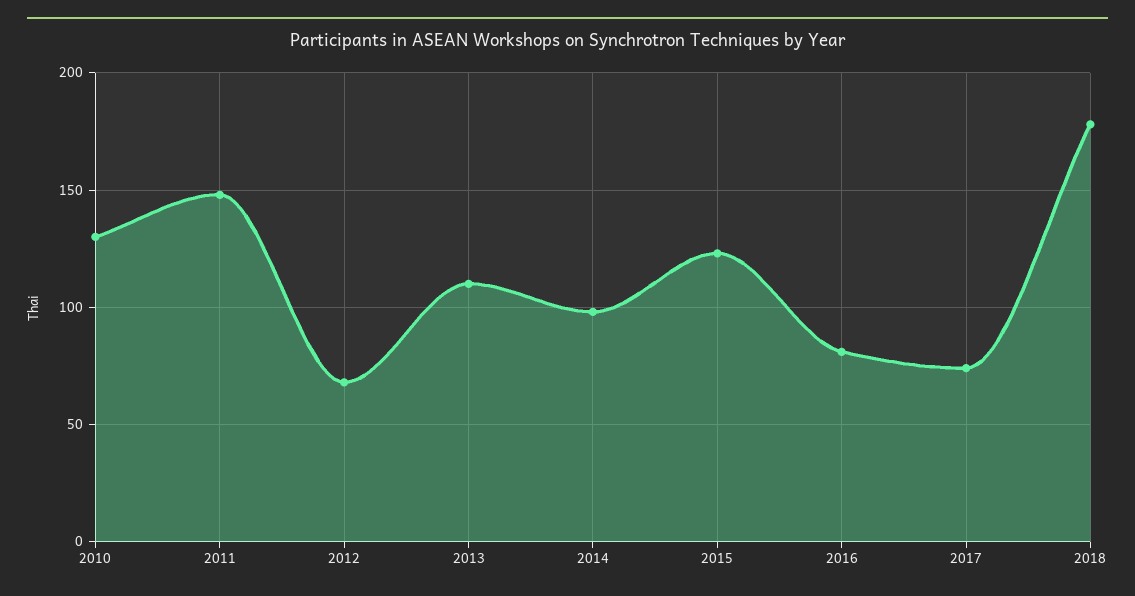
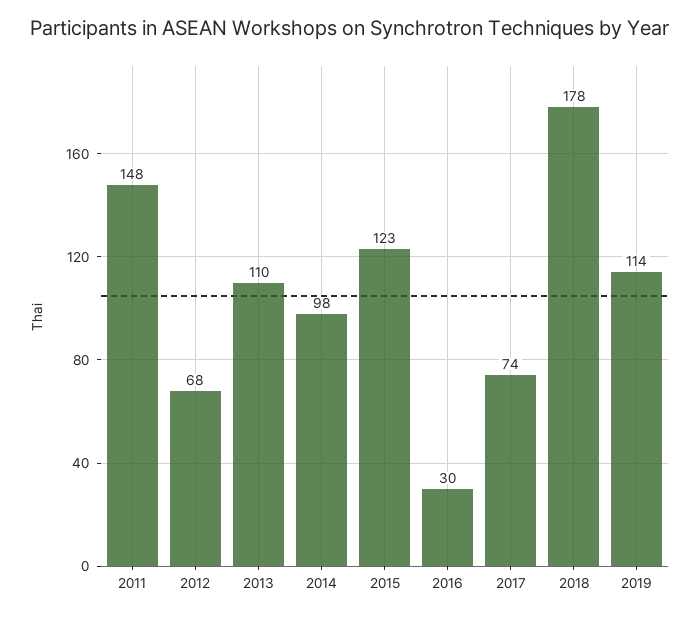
2010: 130 -> none
2016: 80 -> 30
2019: none -> 114

